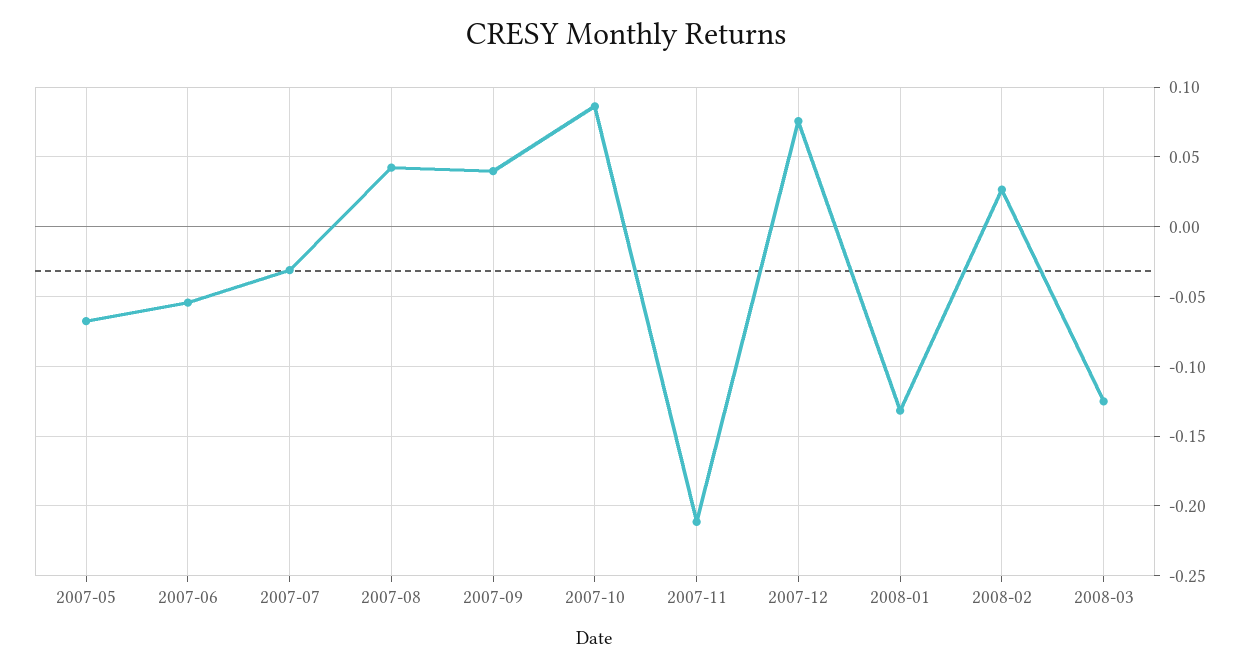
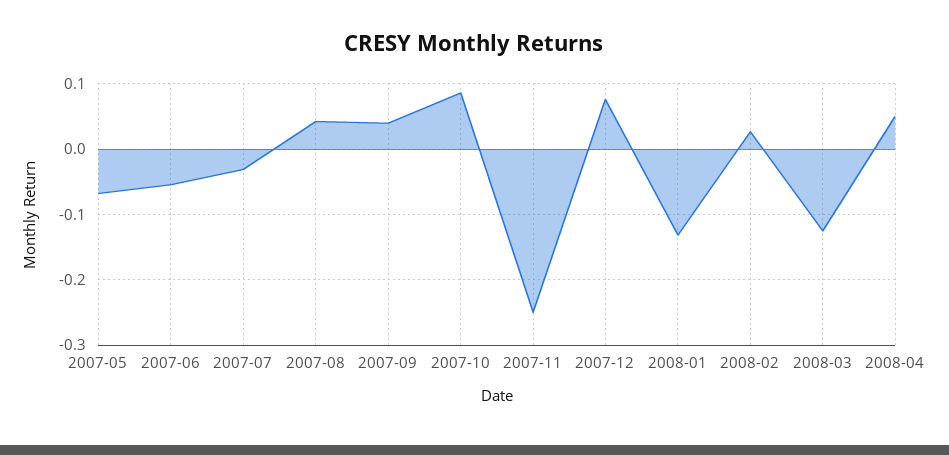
2007-11: -0.21 -> -0.25
2008-04: none -> 0.05

